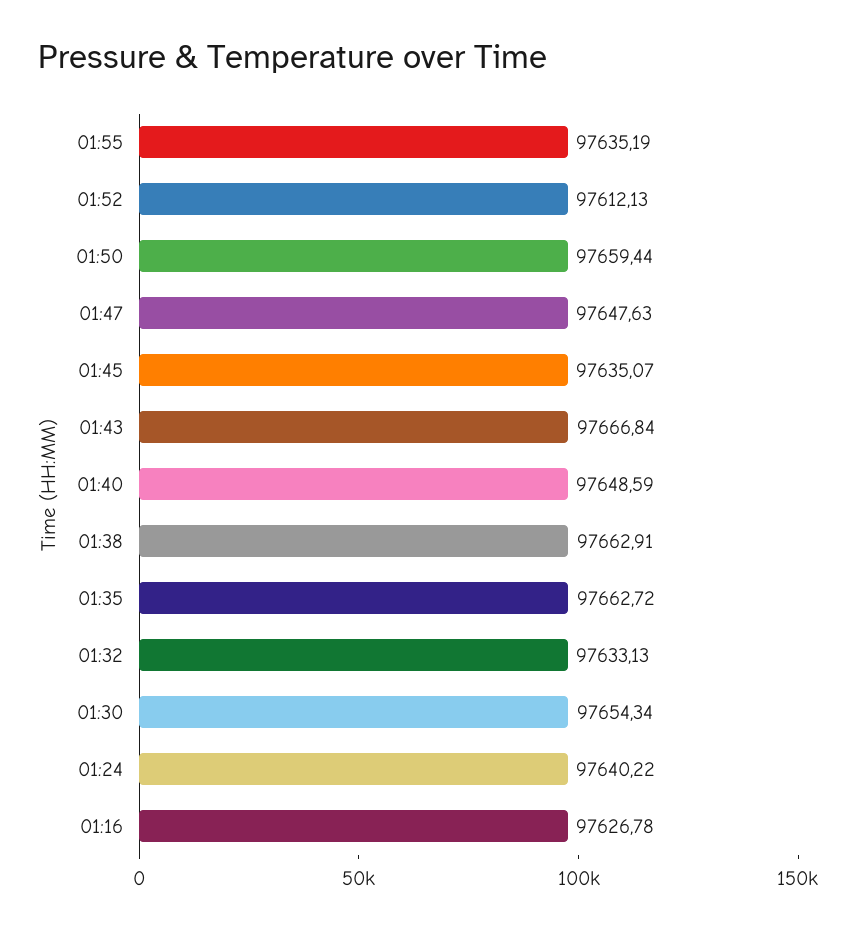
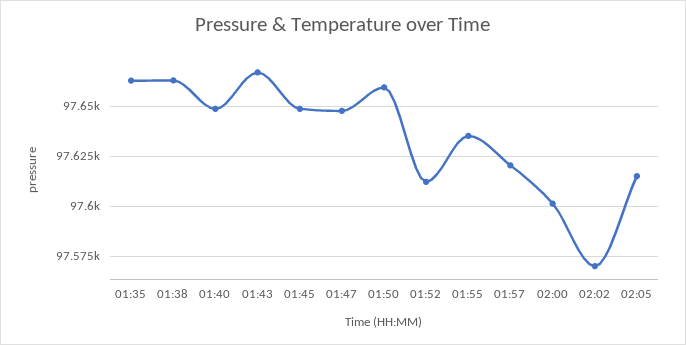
01:45: 97635.07 -> 97650
01:32: 97633.13 -> none
01:30: 97654.34 -> none
01:24: 97640.22 -> none
01:16: 97626.78 -> none
01:57: none -> 97620
02:00: none -> 97600
02:02: none -> 97570
02:05: none -> 97615

